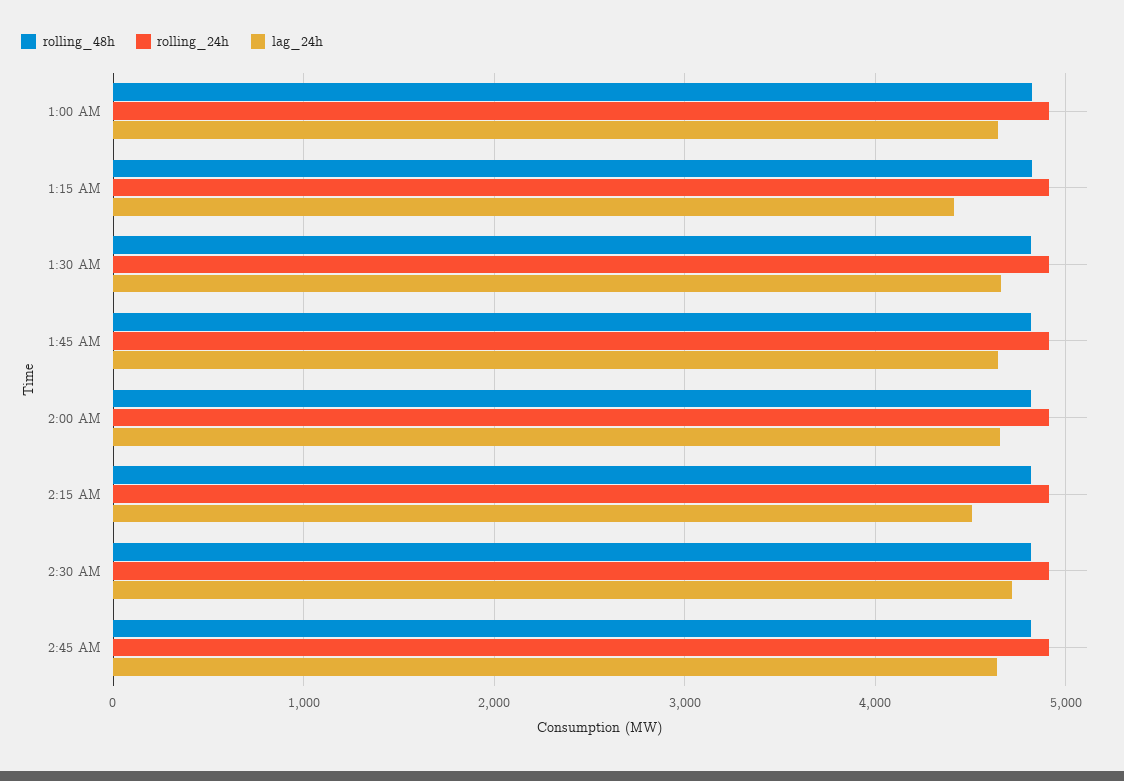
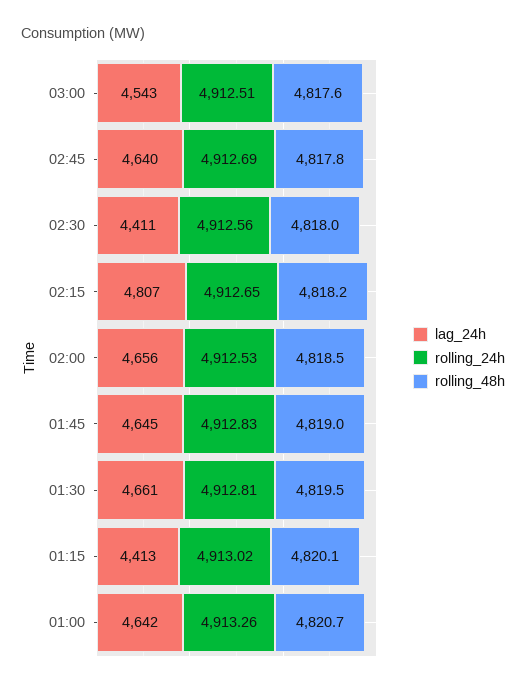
lag_24h, 2:15 AM: 4500 -> 4807
lag_24h, 2:30 AM: 4700 -> 4411
lag_24h, 03:00: none -> 4543
rolling_24h, 03:00: none -> 4912.51
rolling_48h, 03:00: none -> 4817.6

